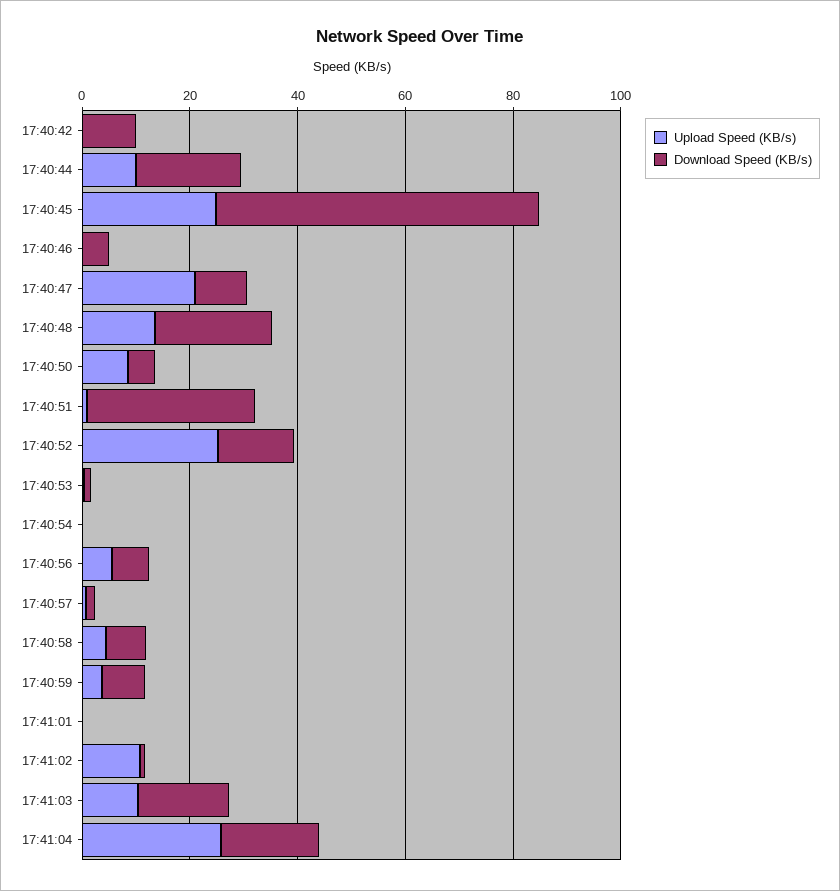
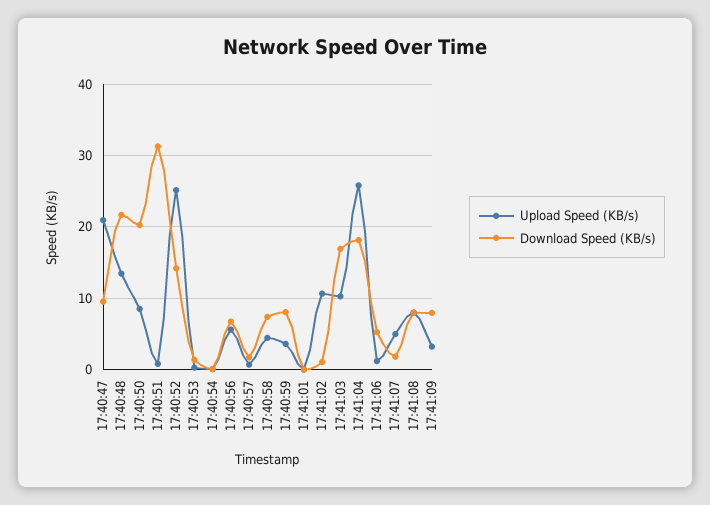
Upload Speed (KB/s), 17:40:42: 0 -> none
Download Speed (KB/s), 17:40:42: 10 -> none
Upload Speed (KB/s), 17:40:44: 10 -> none
Download Speed (KB/s), 17:40:44: 20 -> none
Upload Speed (KB/s), 17:40:45: 25 -> none
Download Speed (KB/s), 17:40:45: 60 -> none
Upload Speed (KB/s), 17:40:46: 0 -> none
Download Speed (KB/s), 17:40:46: 5 -> none
Download Speed (KB/s), 17:40:50: 5 -> 20
Upload Speed (KB/s), 17:41:06: none -> 1
Download Speed (KB/s), 17:41:06: none -> 5
Upload Speed (KB/s), 17:41:07: none -> 5
Download Speed (KB/s), 17:41:07: none -> 2
Upload Speed (KB/s), 17:41:08: none -> 8
Download Speed (KB/s), 17:41:08: none -> 8
Upload Speed (KB/s), 17:41:09: none -> 3
Download Speed (KB/s), 17:41:09: none -> 8

